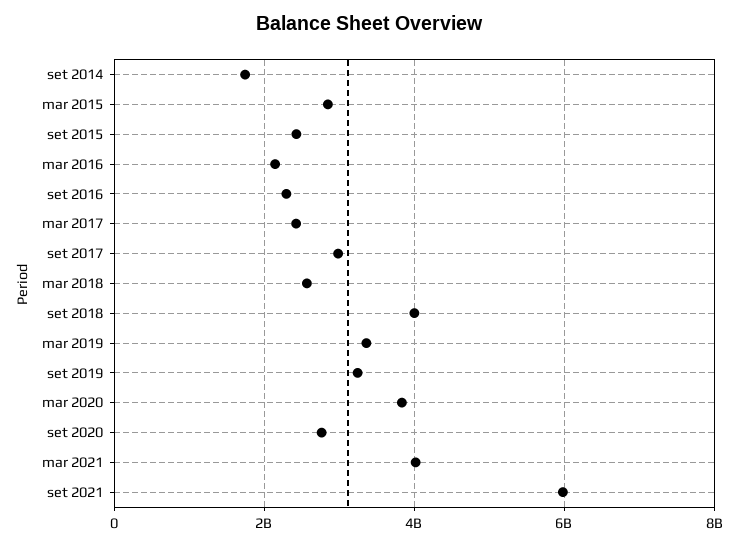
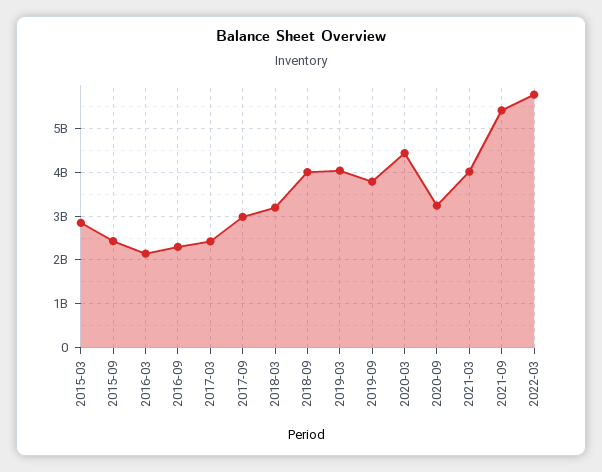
set 2014: 1800000000 -> none
mar 2018: 2600000000 -> 3200000000
mar 2019: 3400000000 -> 4000000000
set 2019: 3200000000 -> 3800000000
mar 2020: 3800000000 -> 4400000000
set 2020: 2800000000 -> 3200000000
set 2021: 6000000000 -> 5400000000
2022-03: none -> 5800000000

